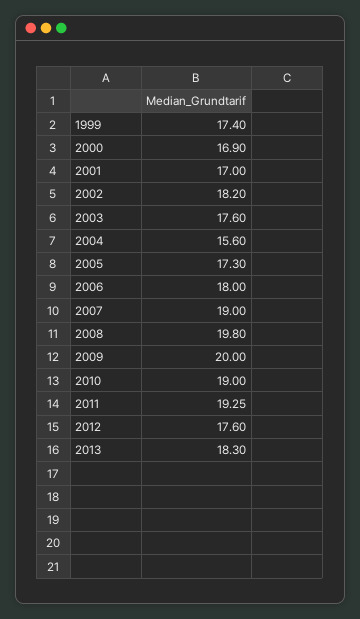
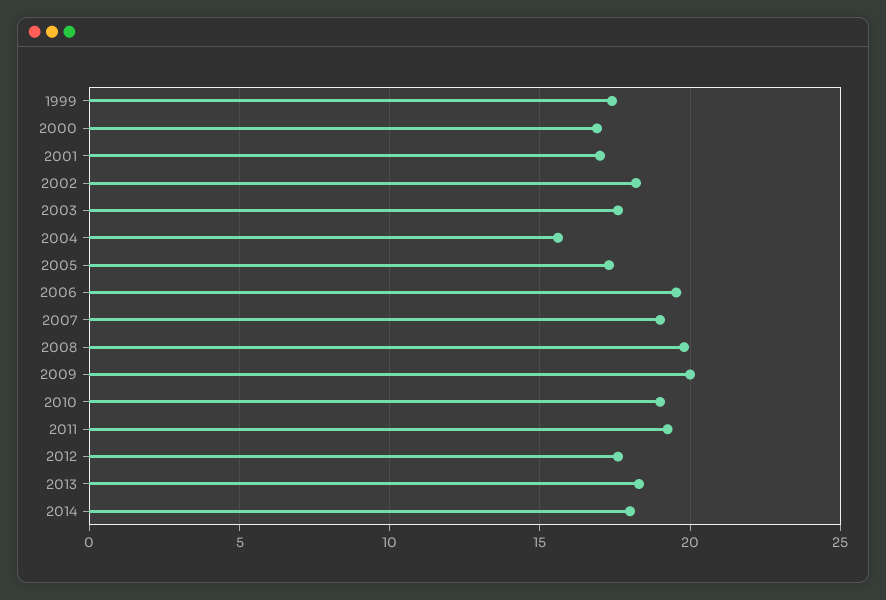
2006: 18 -> 19.5
2014: none -> 18

